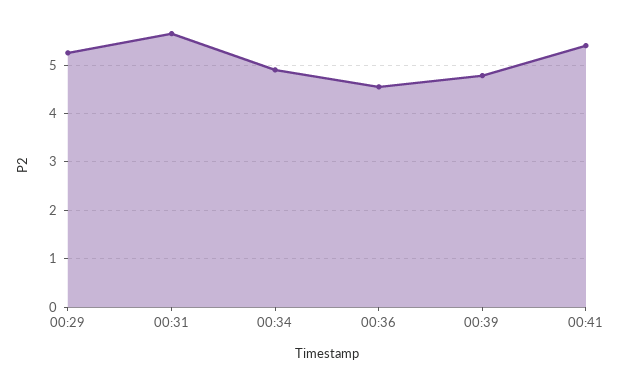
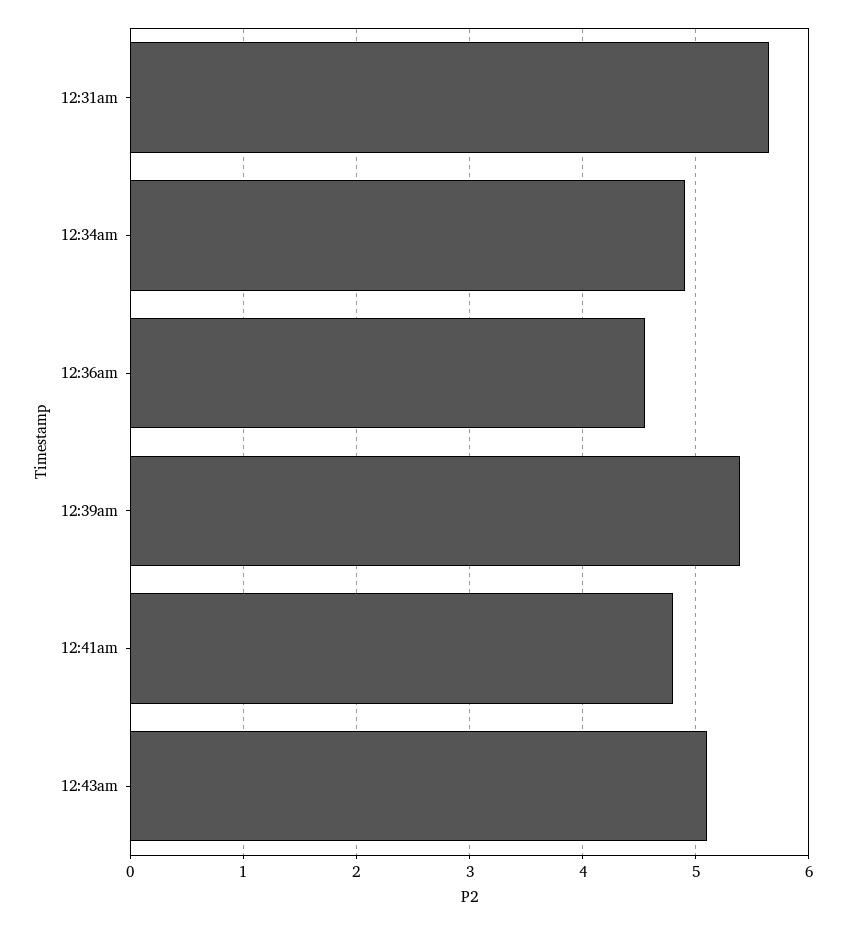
00:29: 5.2 -> none
00:39: 4.8 -> 5.4
00:41: 5.4 -> 4.8
12:43am: none -> 5.1

